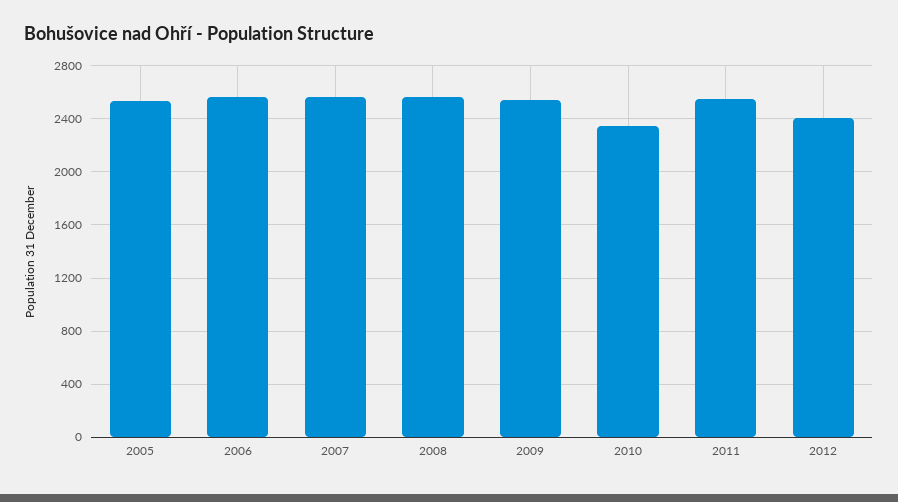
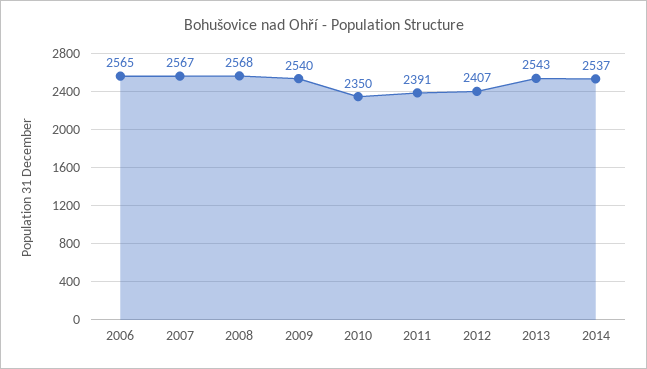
2005: 2550 -> none
2011: 2550 -> 2391
2013: none -> 2543
2014: none -> 2537

